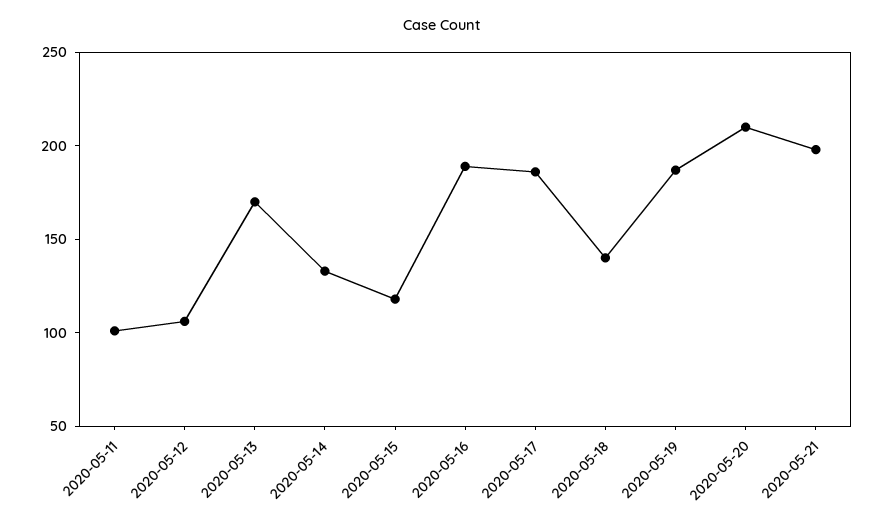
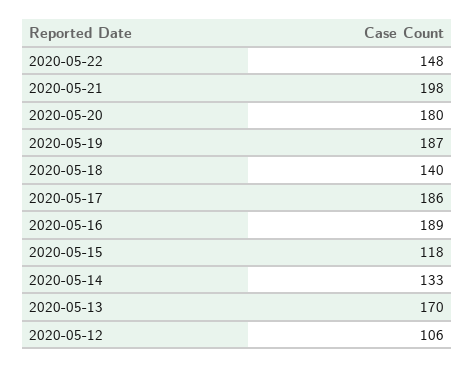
2020-05-11: 100 -> none
2020-05-20: 210 -> 180
2020-05-22: none -> 148

